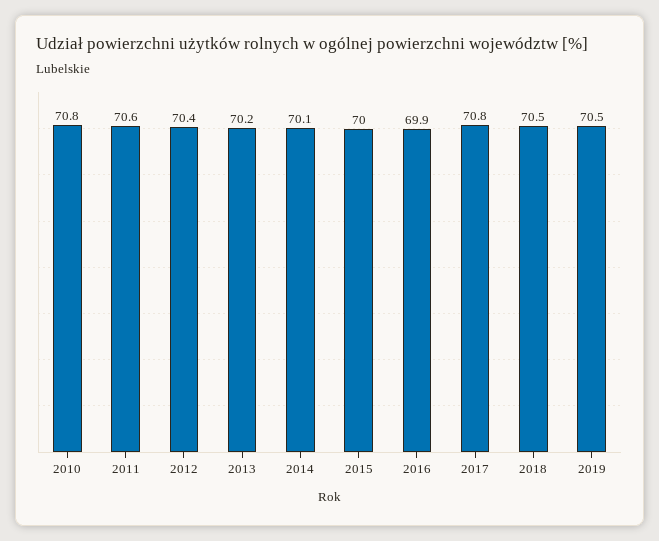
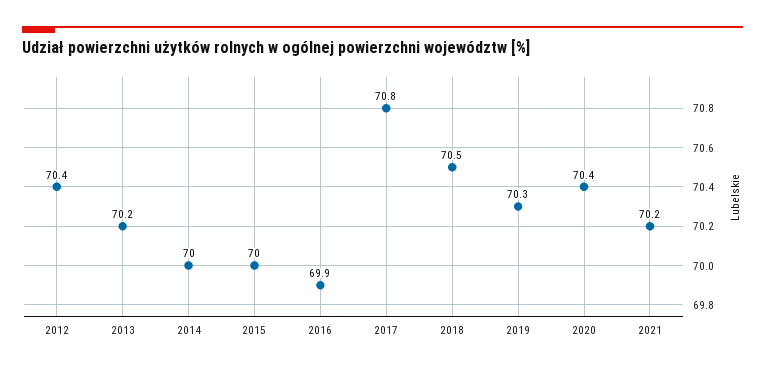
2010: 70.8 -> none
2011: 70.6 -> none
2014: 70.1 -> 70
2019: 70.5 -> 70.3
2020: none -> 70.4
2021: none -> 70.2

